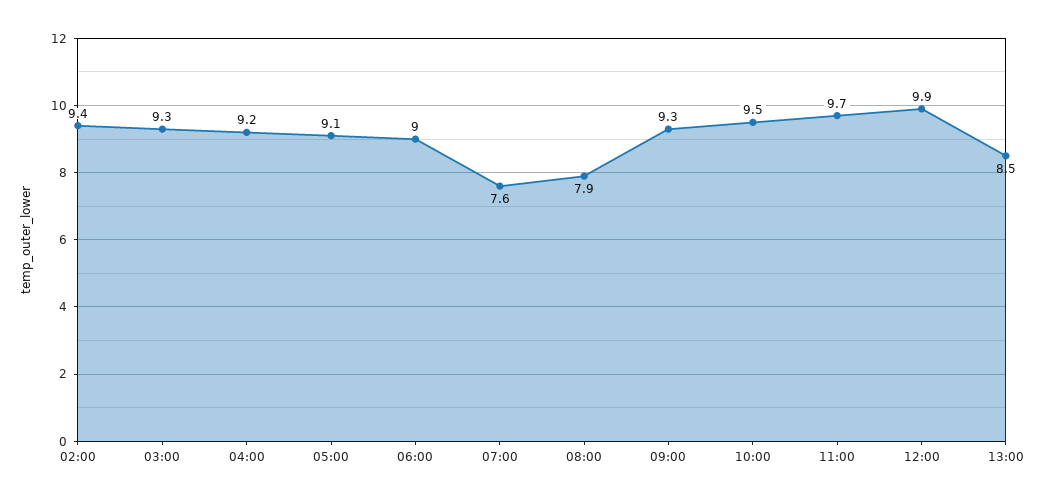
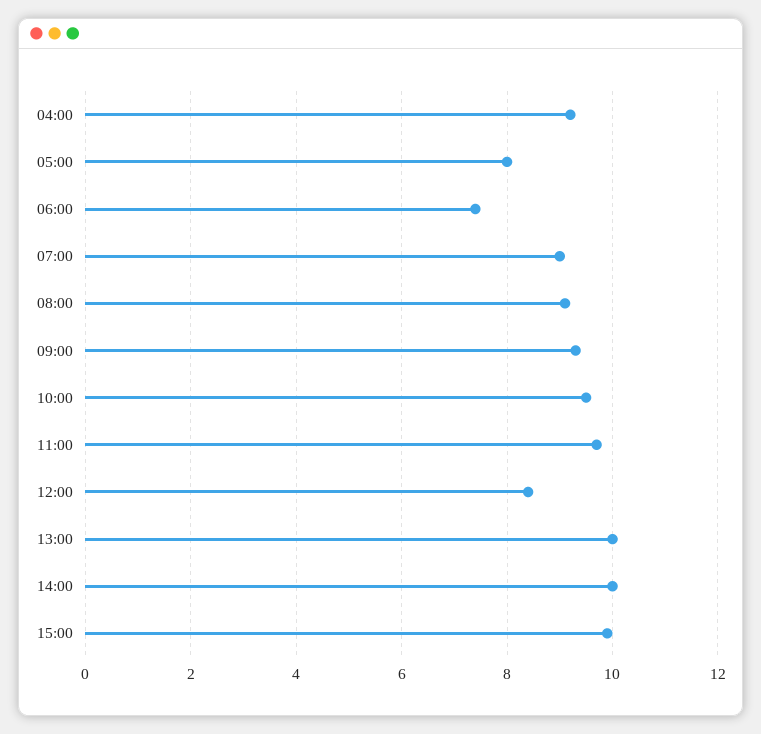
02:00: 9.4 -> none
03:00: 9.3 -> none
05:00: 9.1 -> 8
06:00: 9 -> 7.5
07:00: 7.6 -> 9
08:00: 7.9 -> 9
12:00: 9.9 -> 8.5
13:00: 8.5 -> 10
14:00: none -> 10
15:00: none -> 10

